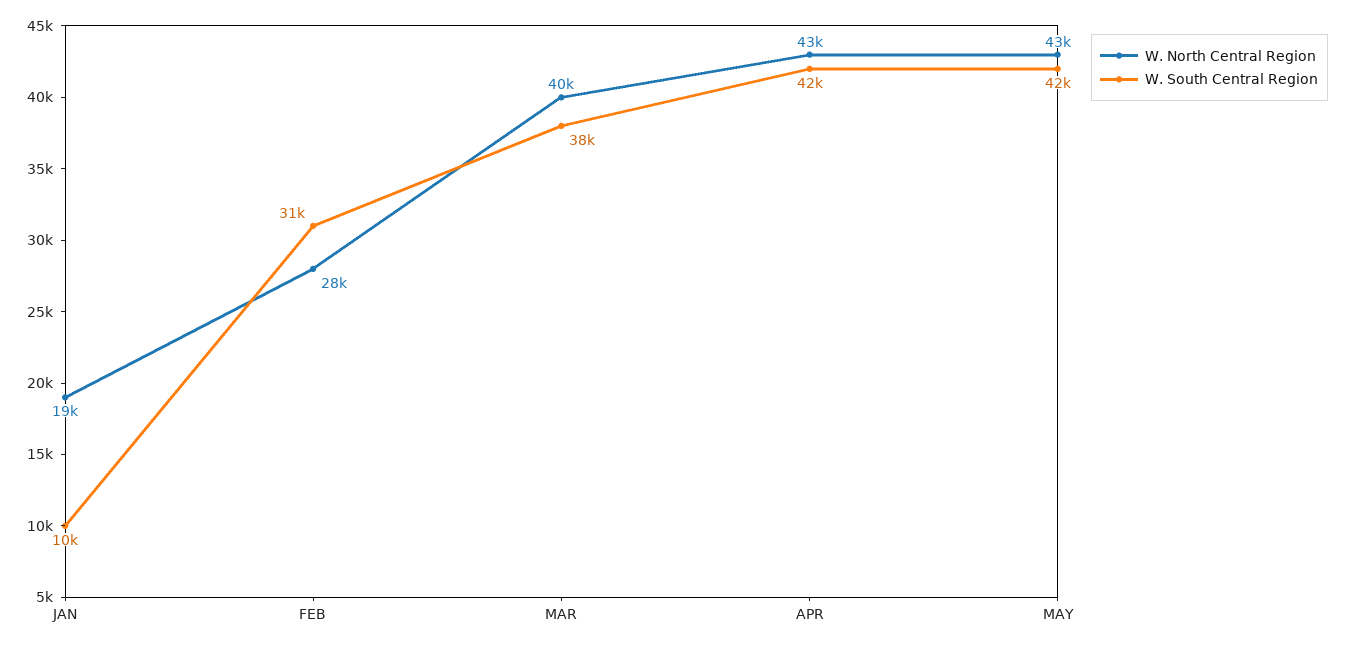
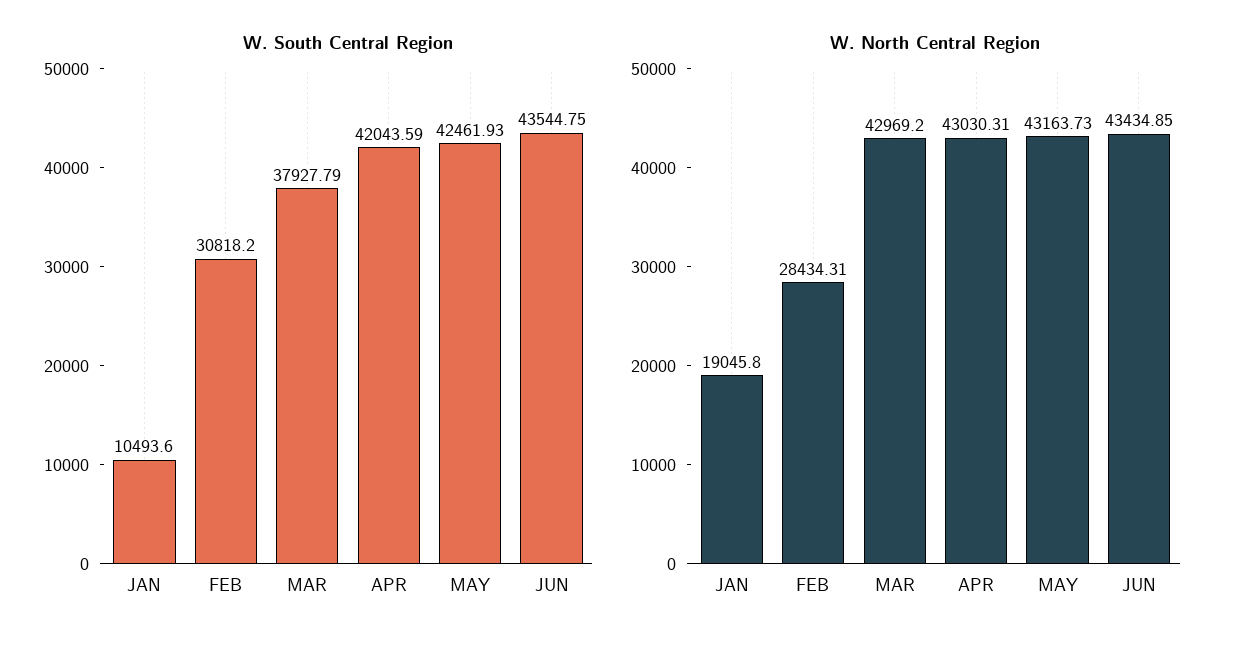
W. North Central Region, MAR: 40000 -> 42969.2
W. South Central Region, JUN: none -> 43544.75
W. North Central Region, JUN: none -> 43434.85

